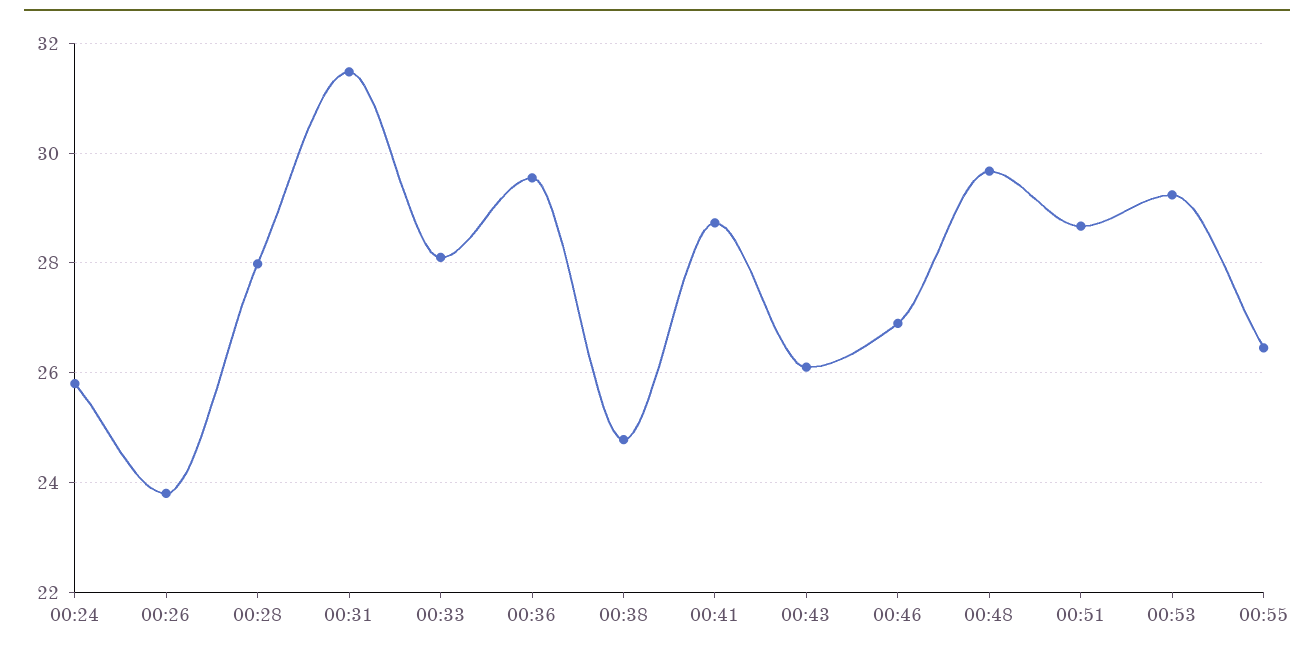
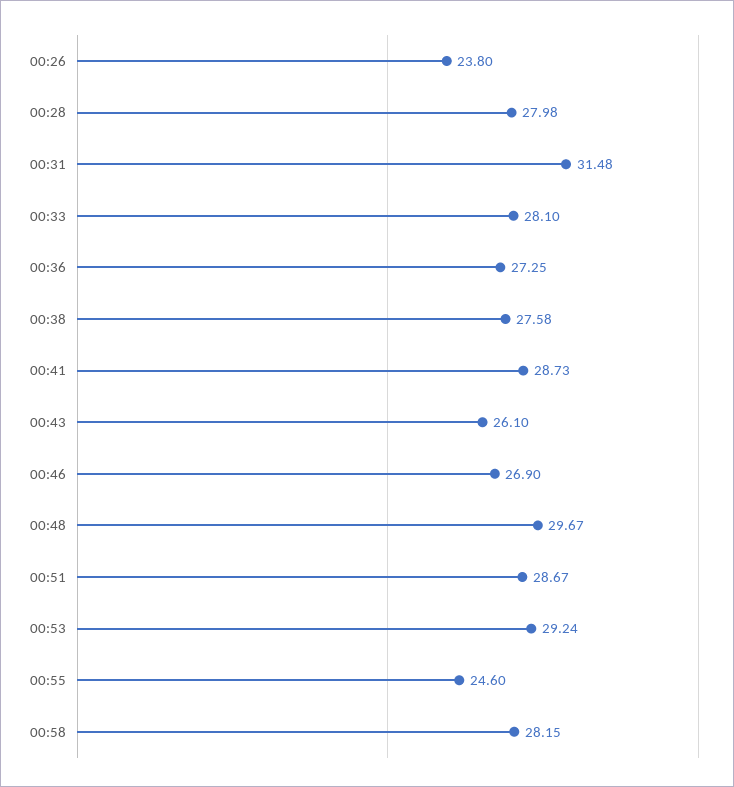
00:24: 25.8 -> none
00:36: 29.6 -> 27.25
00:38: 24.8 -> 27.58
00:55: 26.4 -> 24.6
00:58: none -> 28.15

